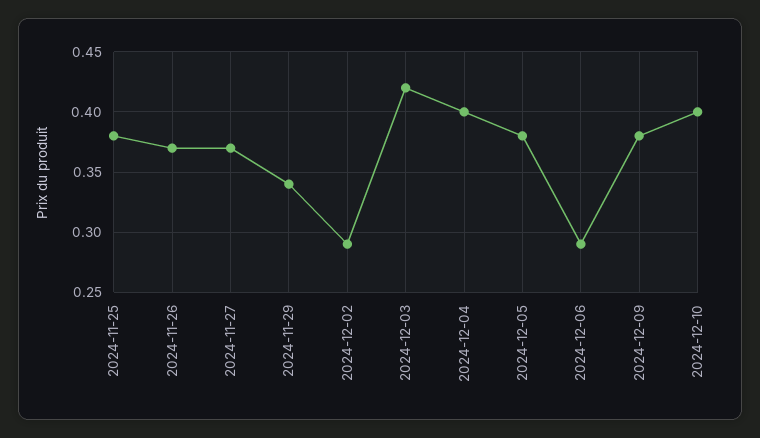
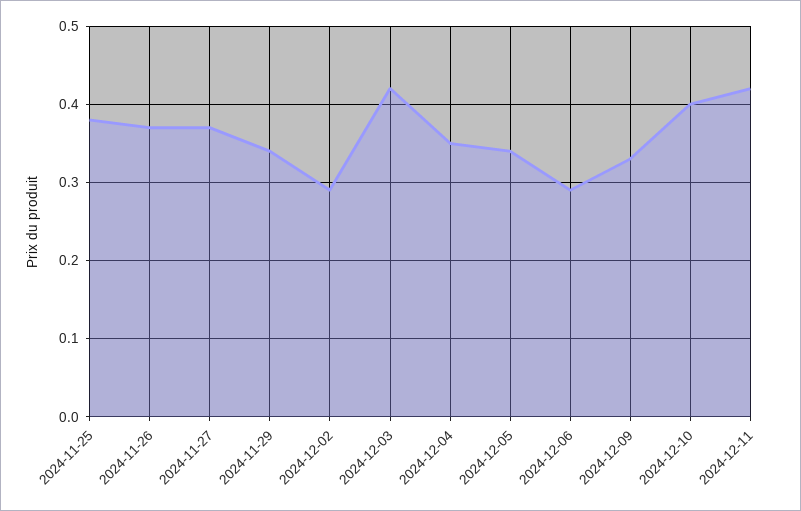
2024-12-04: 0.4 -> 0.35
2024-12-05: 0.38 -> 0.34
2024-12-09: 0.38 -> 0.33
2024-12-11: none -> 0.42

